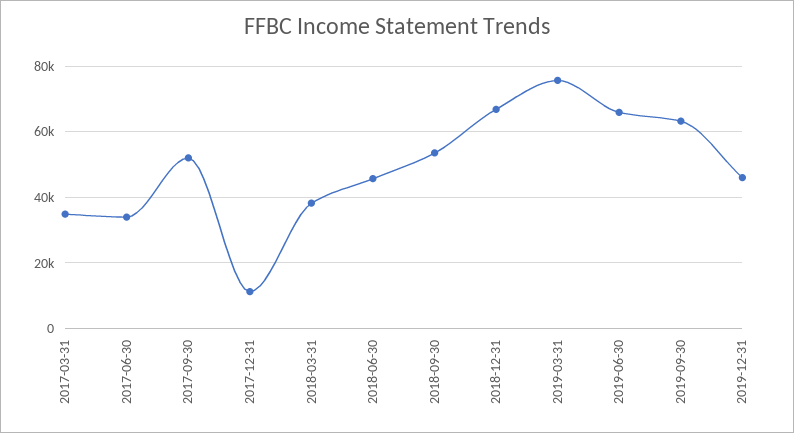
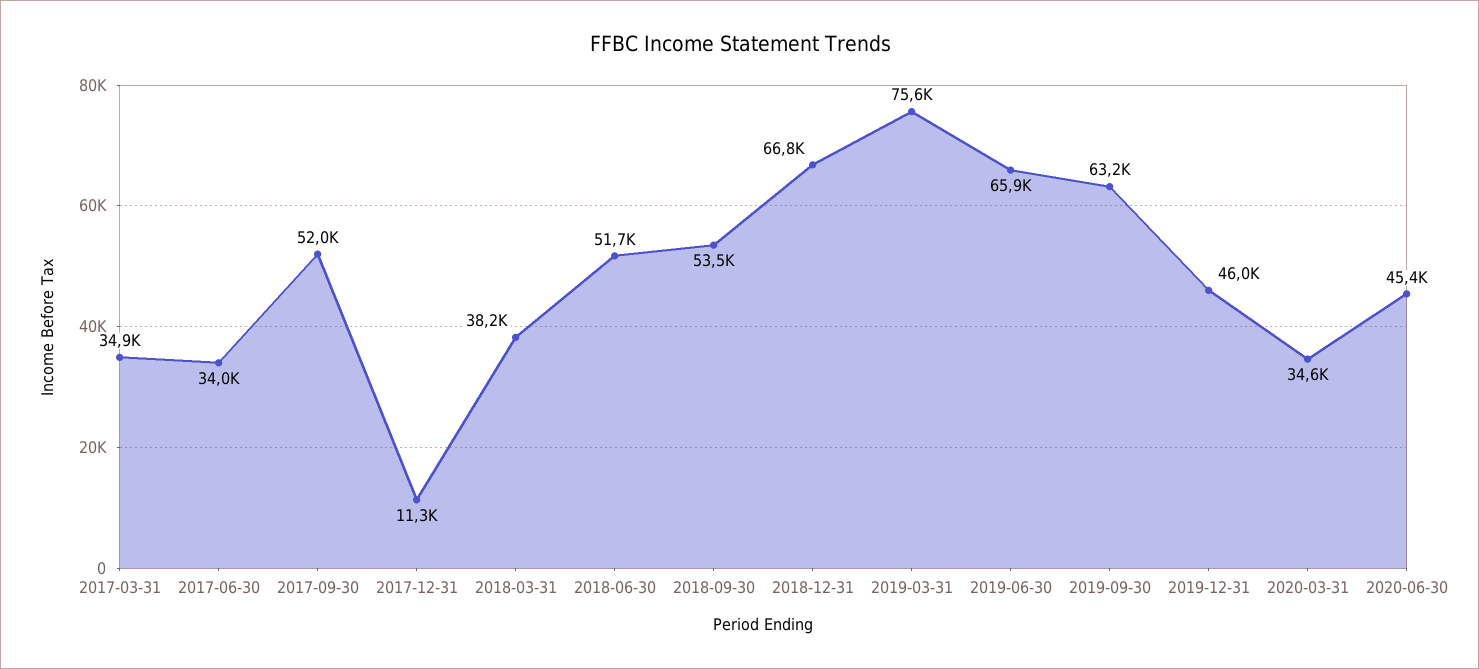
2018-06-30: 46000 -> 51700
2020-03-31: none -> 34600
2020-06-30: none -> 45400

